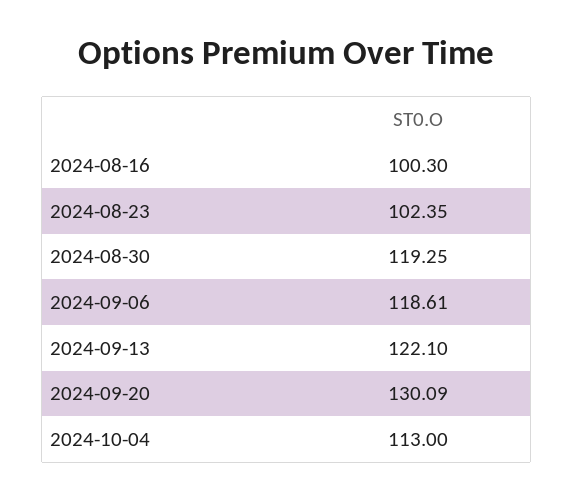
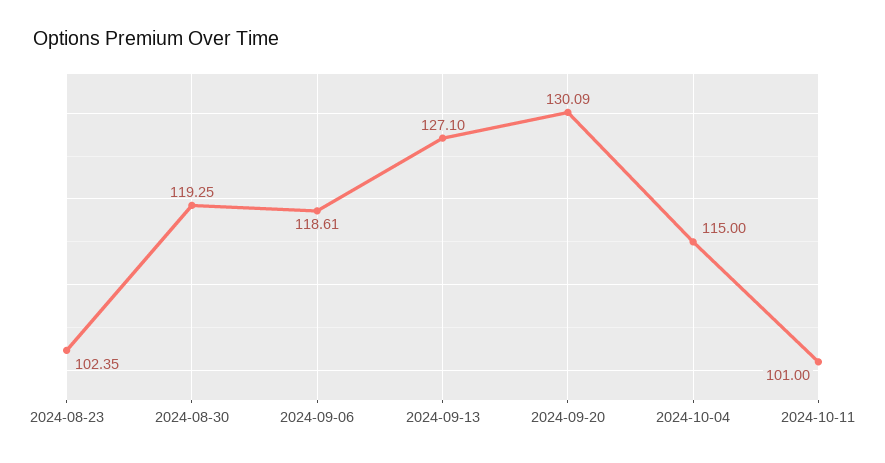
2024-08-16: 100.3 -> none
2024-09-13: 122.1 -> 127.1
2024-10-04: 113 -> 115
2024-10-11: none -> 101

